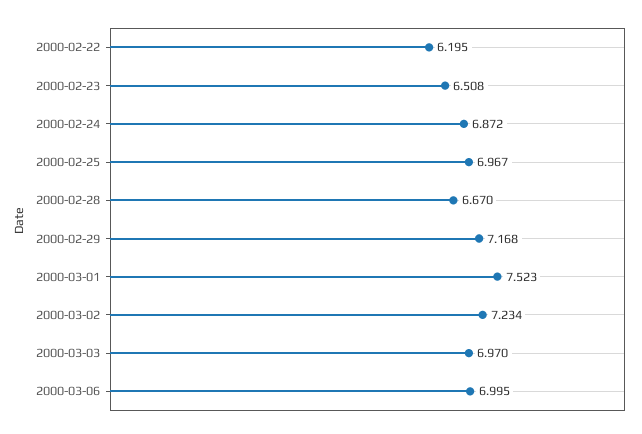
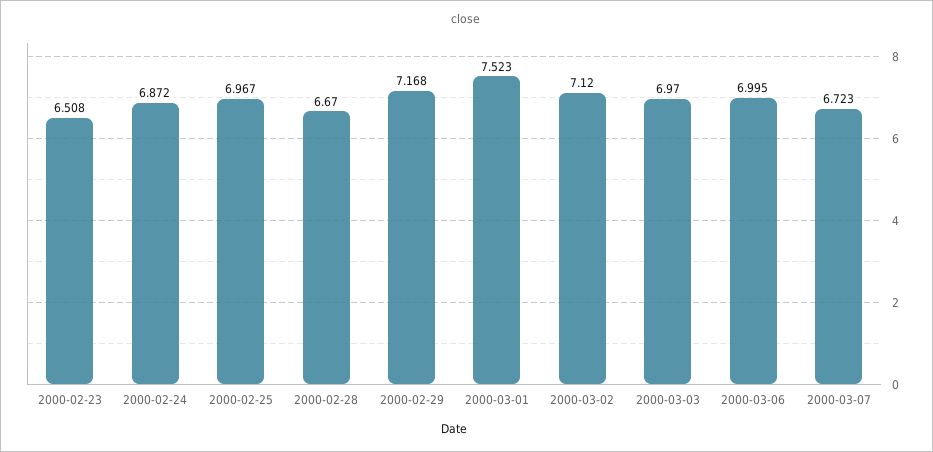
2000-02-22: 6.195 -> none
2000-03-02: 7.234 -> 7.12
2000-03-07: none -> 6.723

